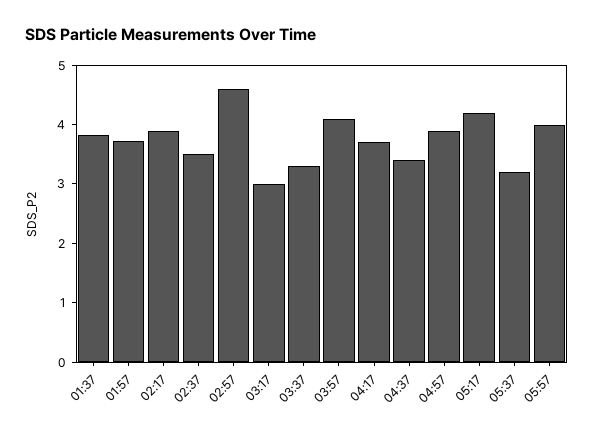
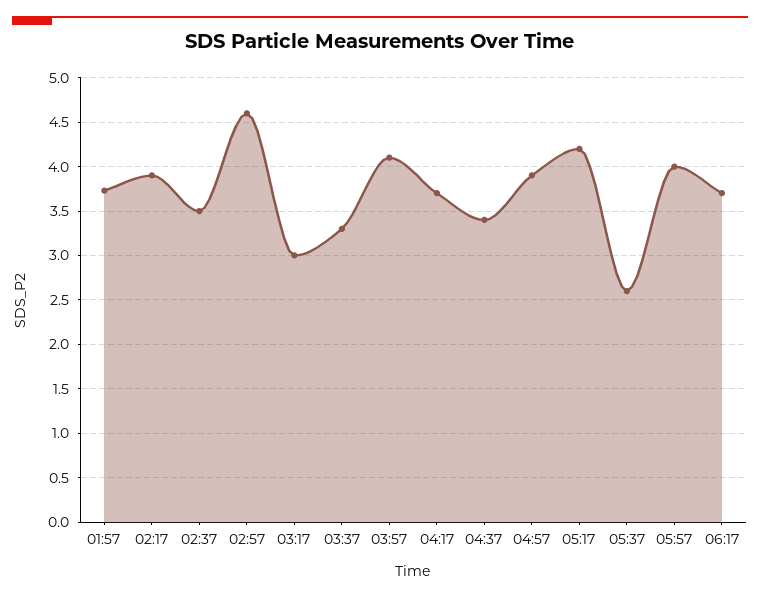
01:37: 3.8 -> none
05:37: 3.2 -> 2.6
06:17: none -> 3.7

